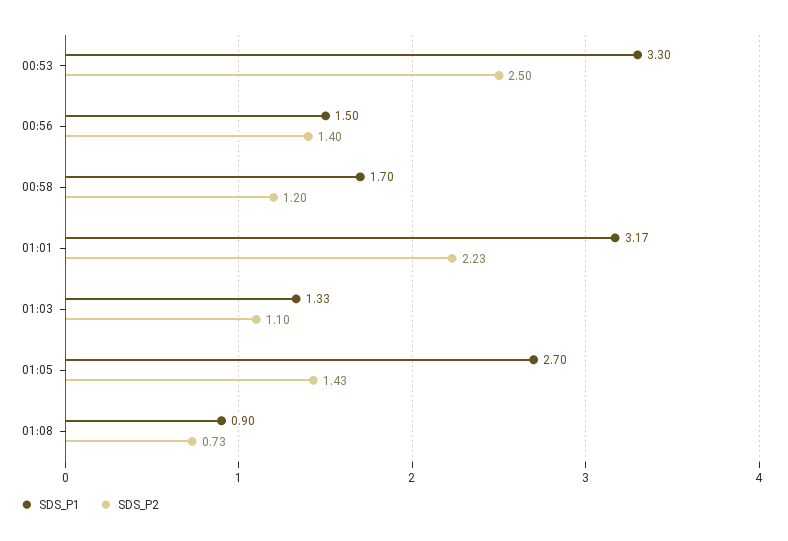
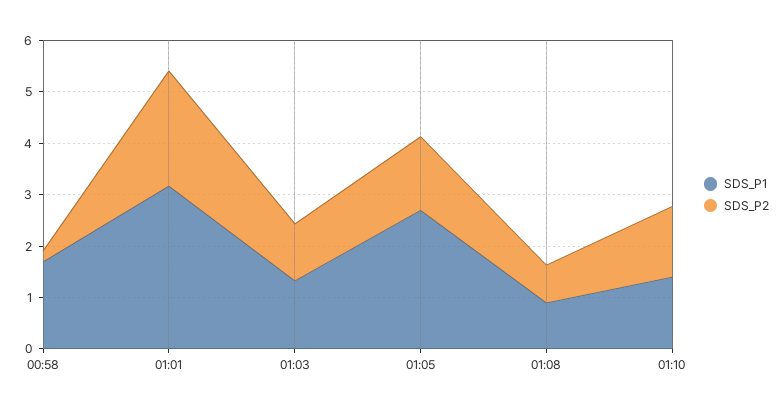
SDS_P1, 00:53: 3.3 -> none
SDS_P2, 00:53: 2.5 -> none
SDS_P1, 00:56: 1.5 -> none
SDS_P2, 00:56: 1.4 -> none
SDS_P2, 00:58: 1.2 -> 0.2
SDS_P1, 01:10: none -> 1.4
SDS_P2, 01:10: none -> 1.4

